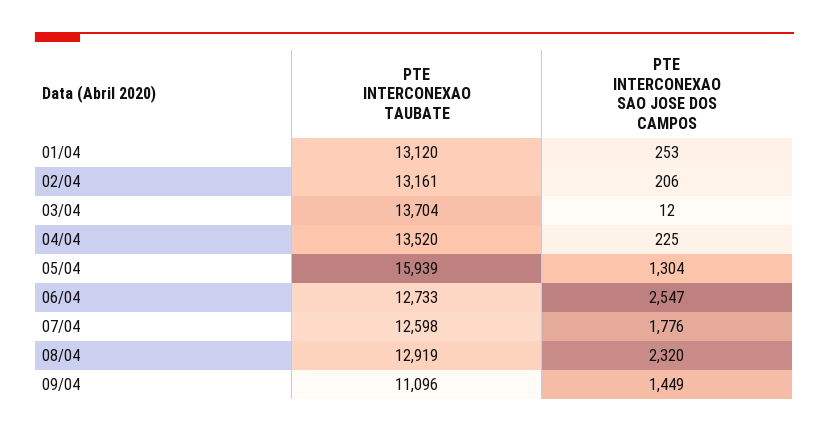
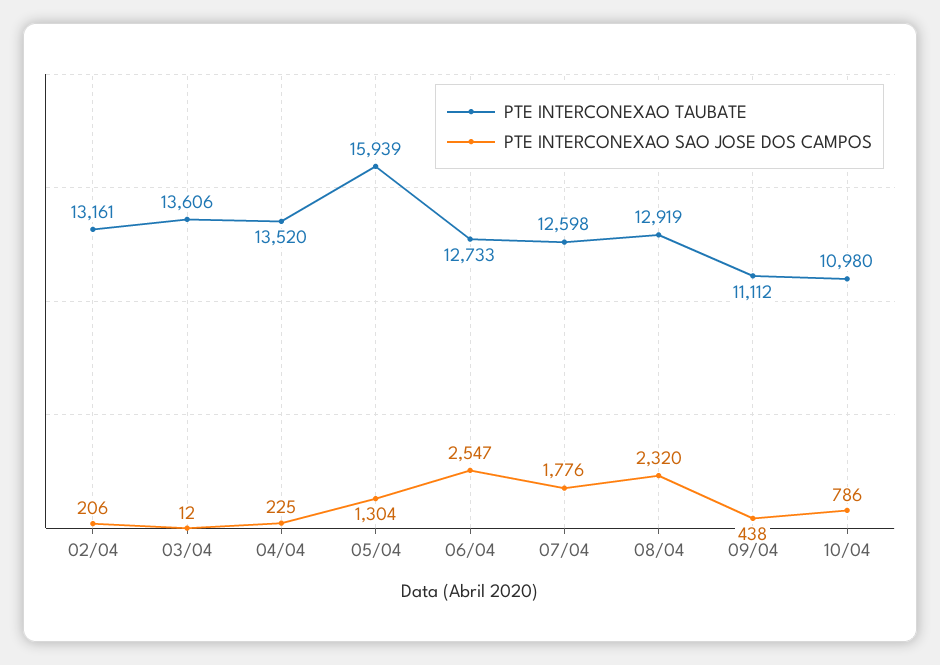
PTE INTERCONEXAO TAUBATE, 01/04: 13120 -> none
PTE INTERCONEXAO SAO JOSE DOS CAMPOS, 01/04: 253 -> none
PTE INTERCONEXAO TAUBATE, 03/04: 13704 -> 13606
PTE INTERCONEXAO TAUBATE, 09/04: 11096 -> 11112
PTE INTERCONEXAO SAO JOSE DOS CAMPOS, 09/04: 1449 -> 438
PTE INTERCONEXAO TAUBATE, 10/04: none -> 10980
PTE INTERCONEXAO SAO JOSE DOS CAMPOS, 10/04: none -> 786

